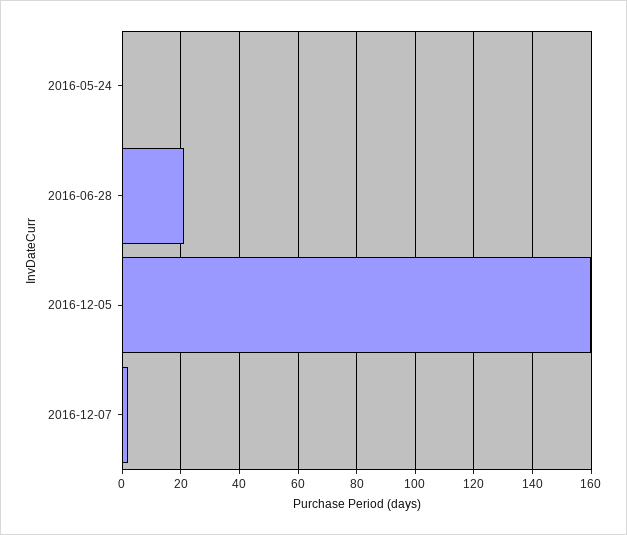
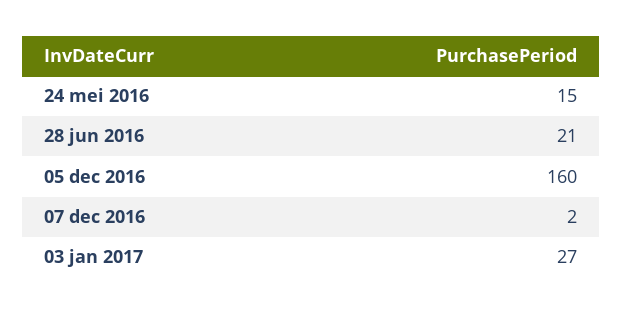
2016-05-24: 0 -> 15
03 jan 2017: none -> 27

